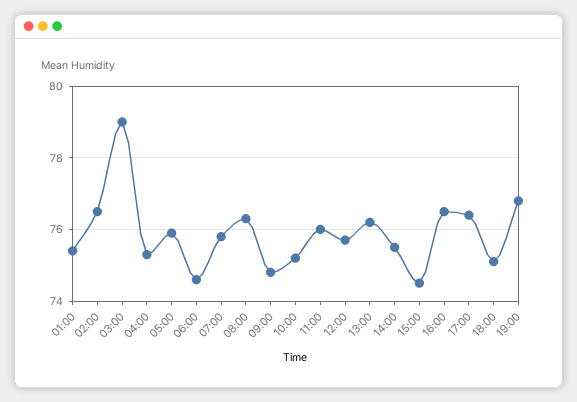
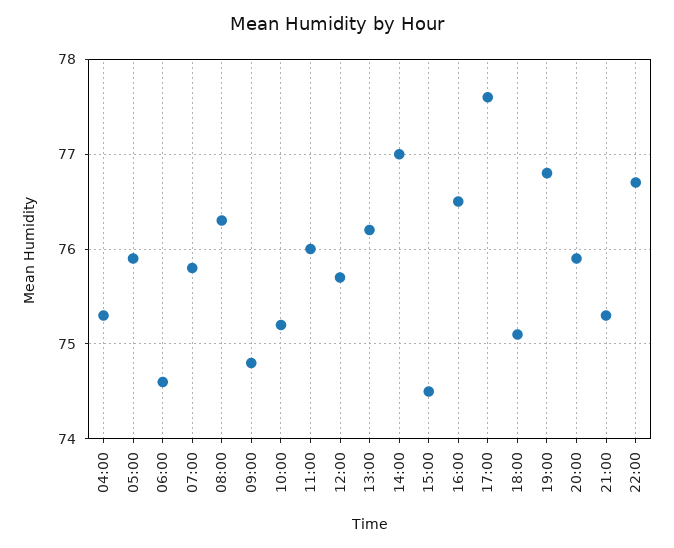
01:00: 75.5 -> none
02:00: 76.5 -> none
03:00: 79 -> none
14:00: 75.5 -> 77
17:00: 76.5 -> 77.6
20:00: none -> 75.9
21:00: none -> 75.3
22:00: none -> 76.7

